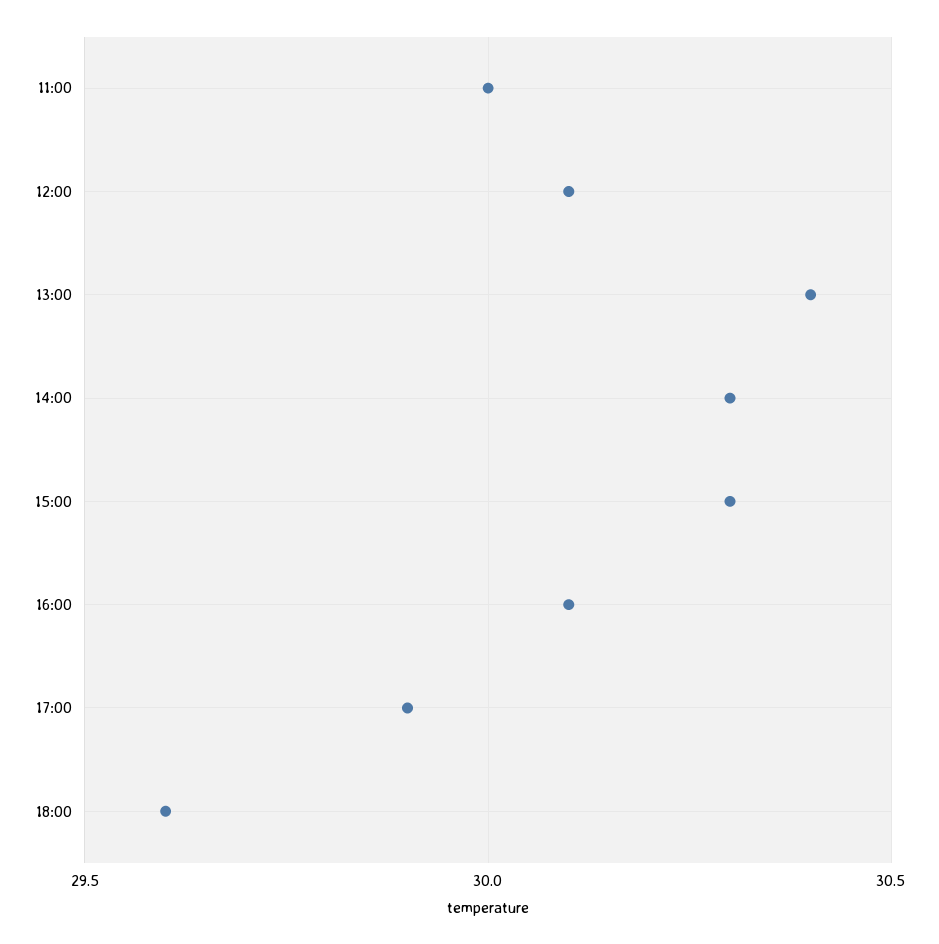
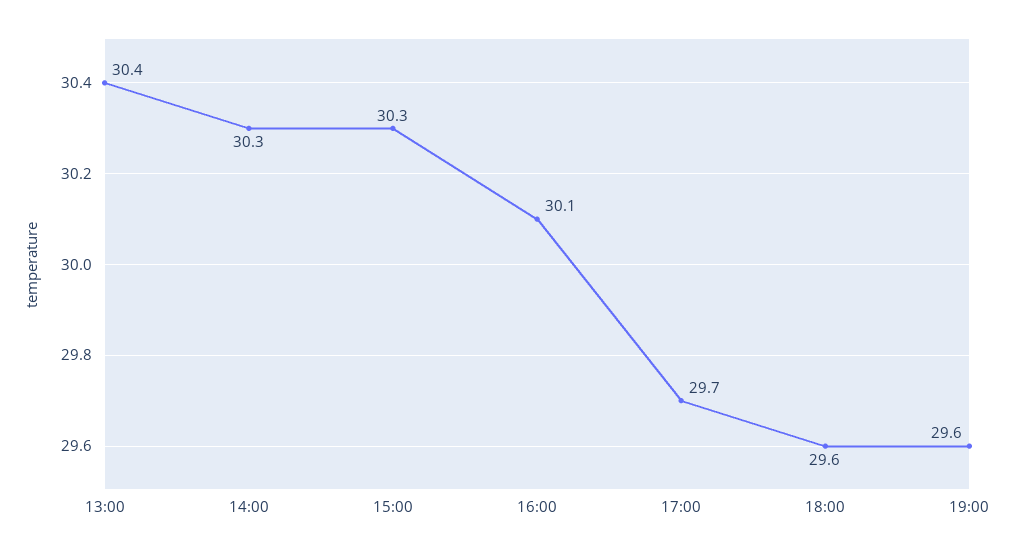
11:00: 30 -> none
12:00: 30.1 -> none
17:00: 29.9 -> 29.7
19:00: none -> 29.6

